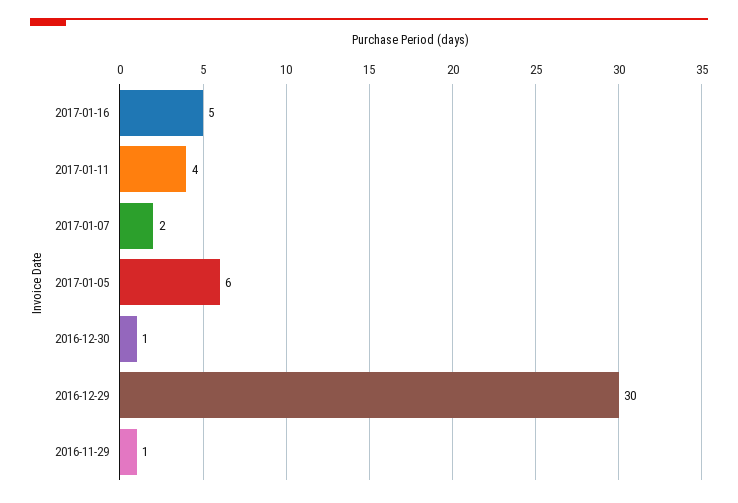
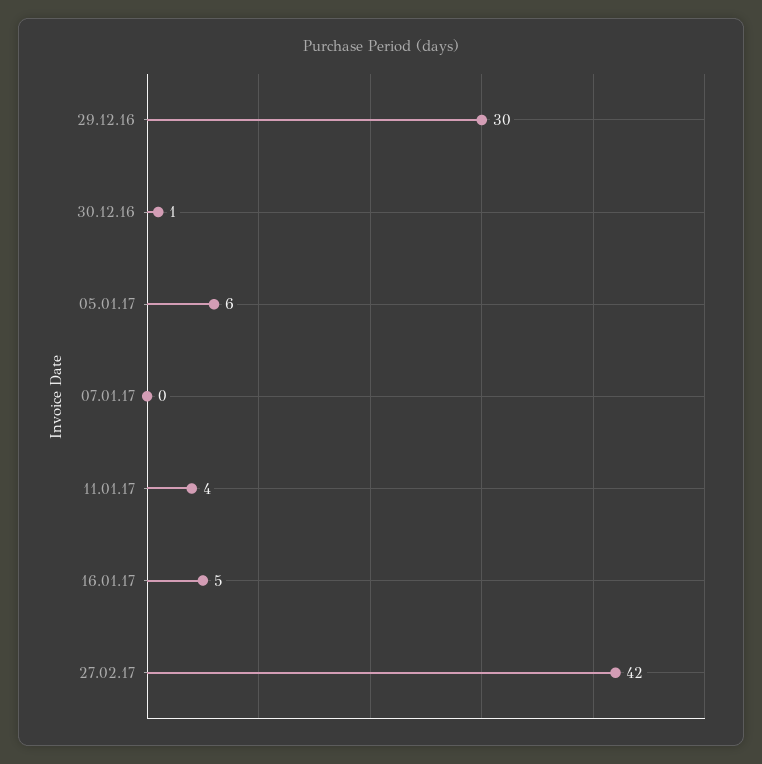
2017-01-07: 2 -> 0
2016-11-29: 1 -> none
27.02.17: none -> 42

